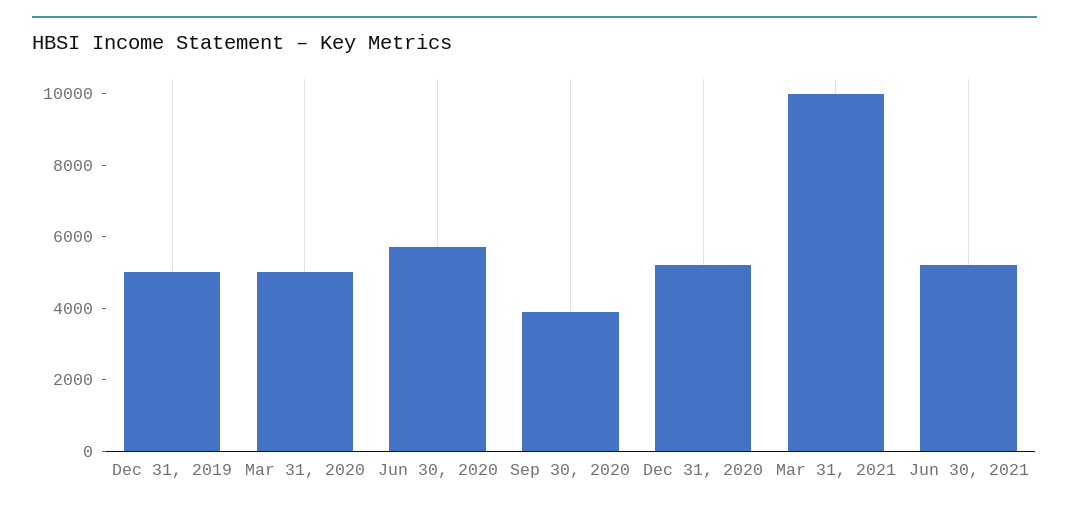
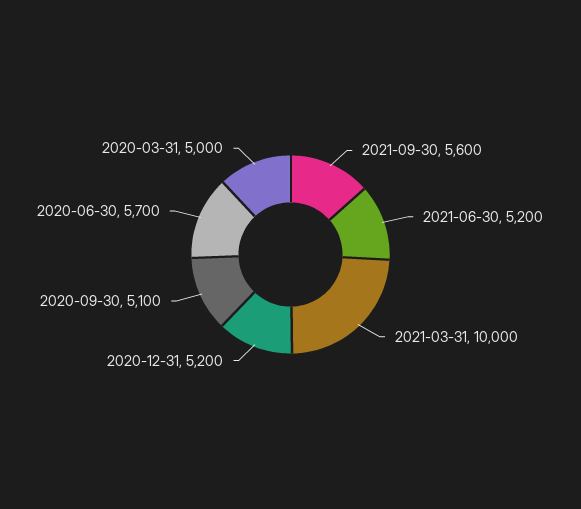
Dec 31, 2019: 5000 -> none
Sep 30, 2020: 4000 -> 5100
2021-09-30: none -> 5600

